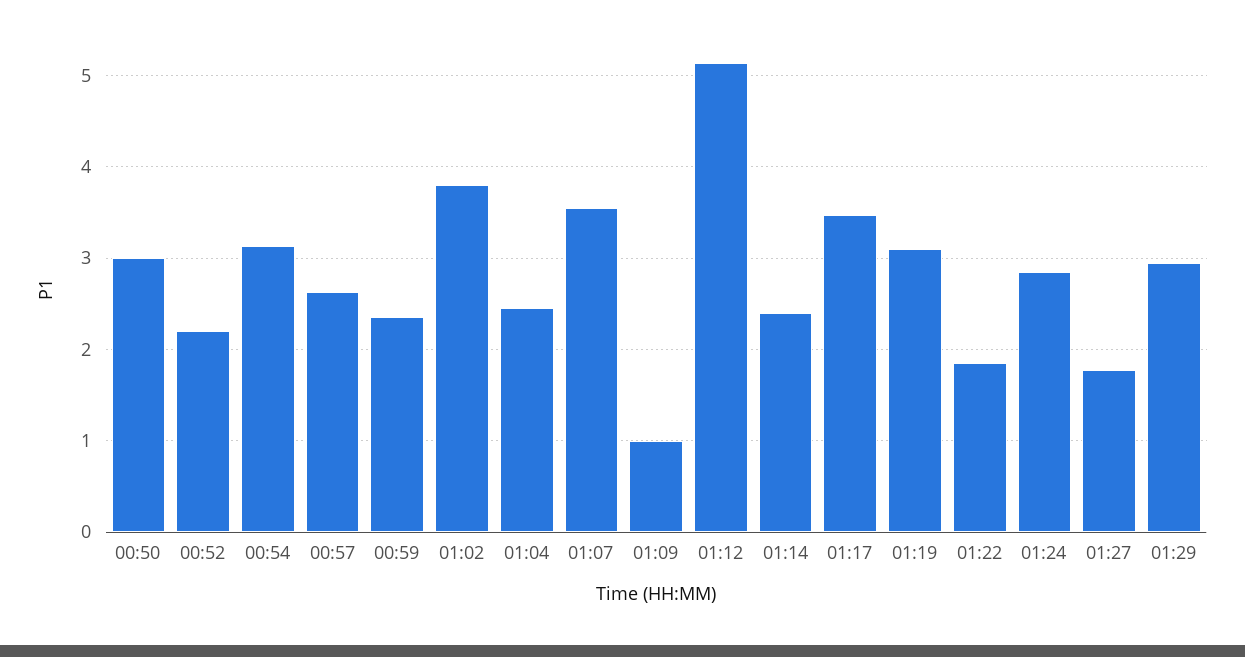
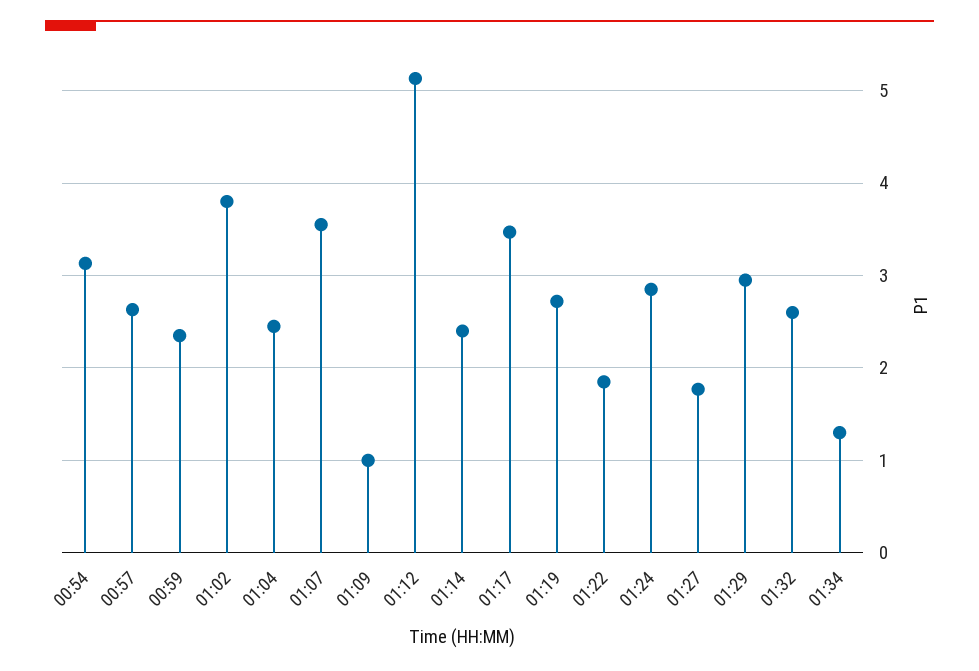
00:50: 3 -> none
00:52: 2.2 -> none
01:19: 3.1 -> 2.7
01:32: none -> 2.6
01:34: none -> 1.3

